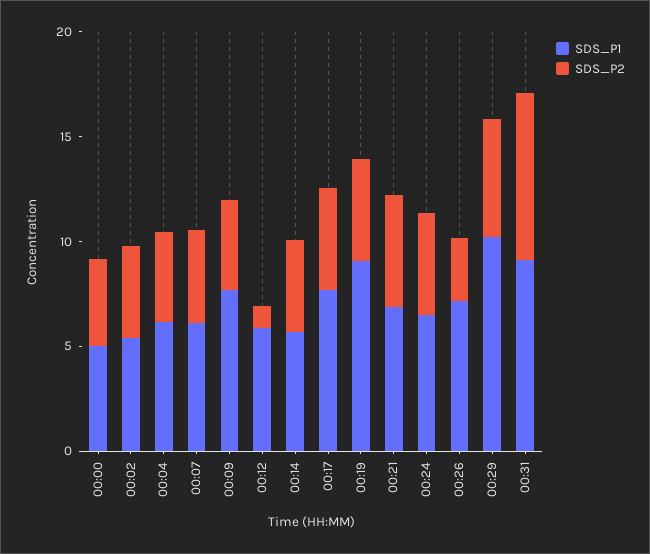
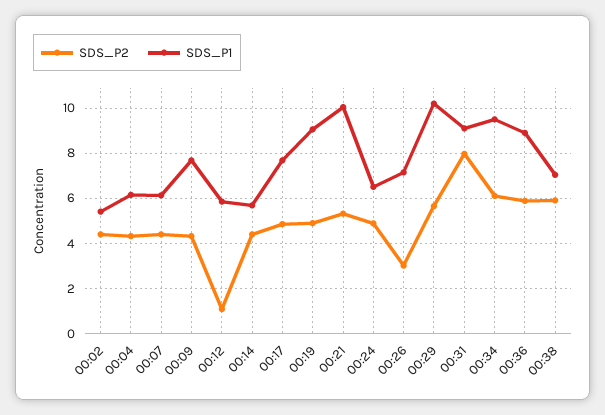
SDS_P1, 00:00: 5 -> none
SDS_P2, 00:00: 4 -> none
SDS_P1, 00:21: 7 -> 10
SDS_P2, 00:34: none -> 6
SDS_P1, 00:34: none -> 9.5
SDS_P2, 00:36: none -> 6
SDS_P1, 00:36: none -> 9
SDS_P2, 00:38: none -> 6
SDS_P1, 00:38: none -> 7

